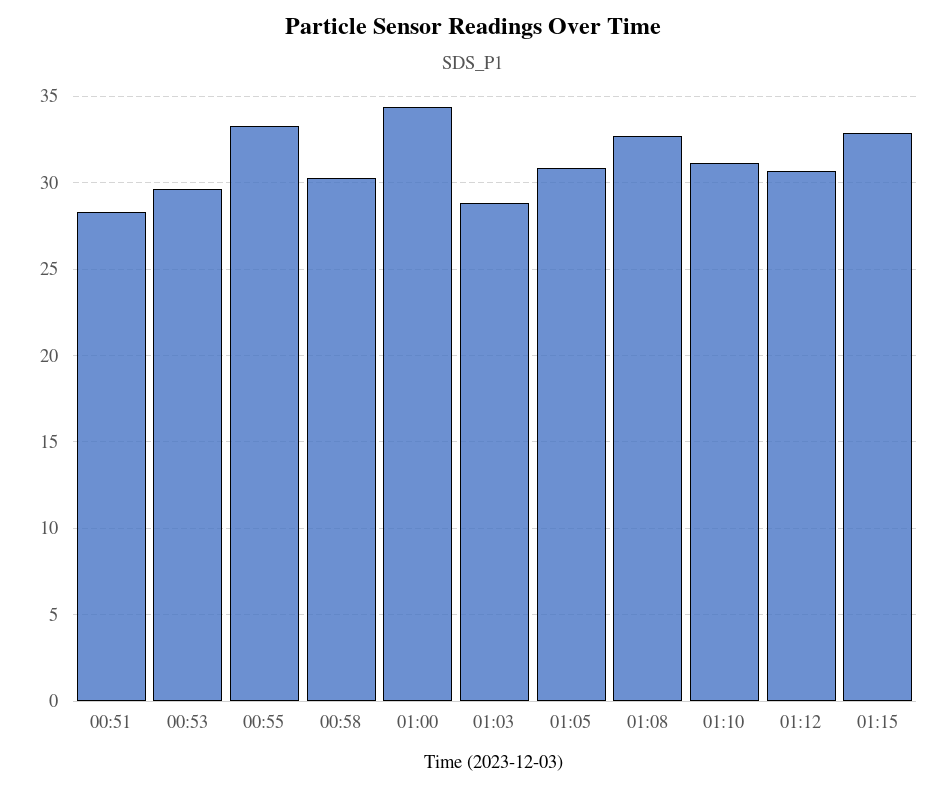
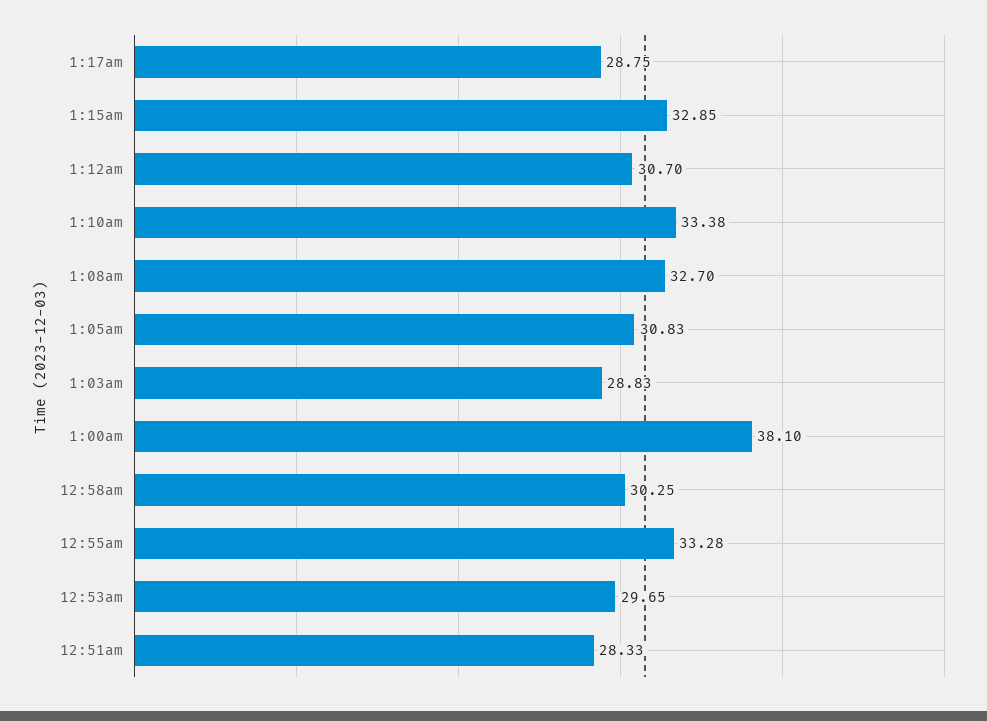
01:00: 34.5 -> 38.1
01:10: 31 -> 33.38
1:17am: none -> 28.75

